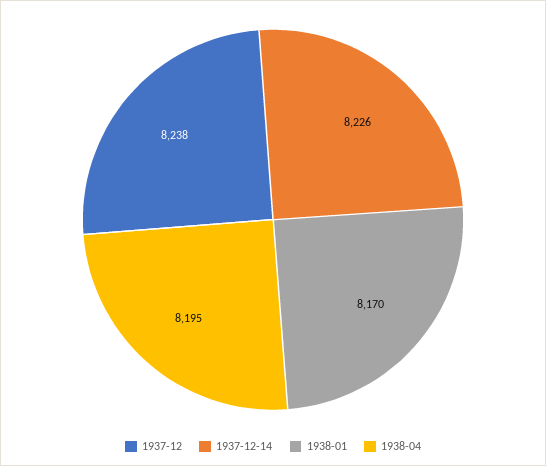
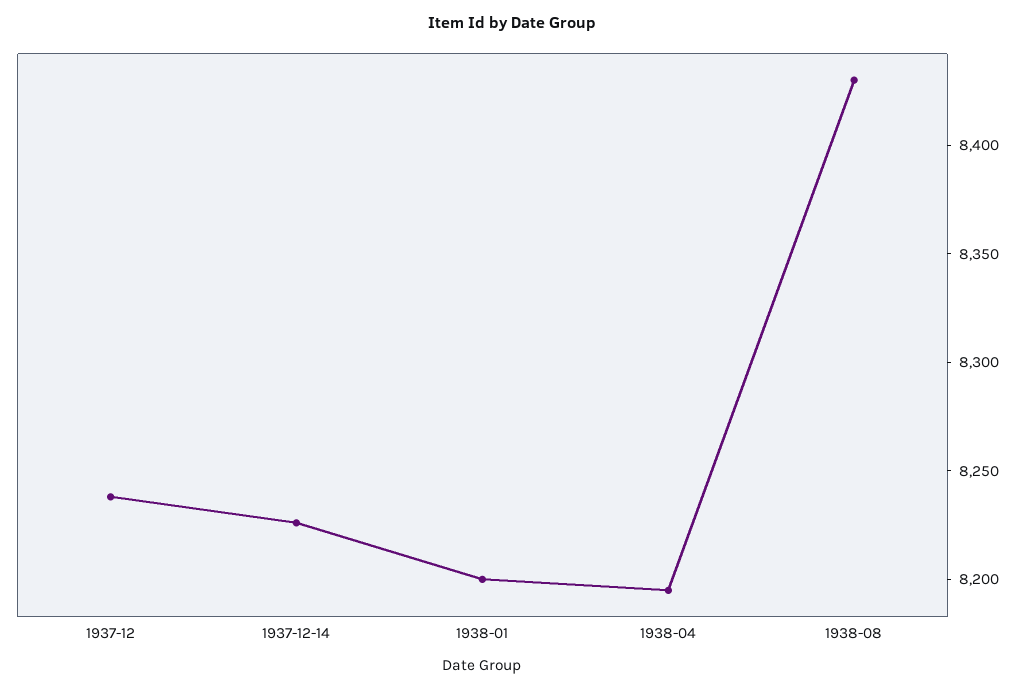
1938-01: 8170 -> 8200
1938-08: none -> 8430

